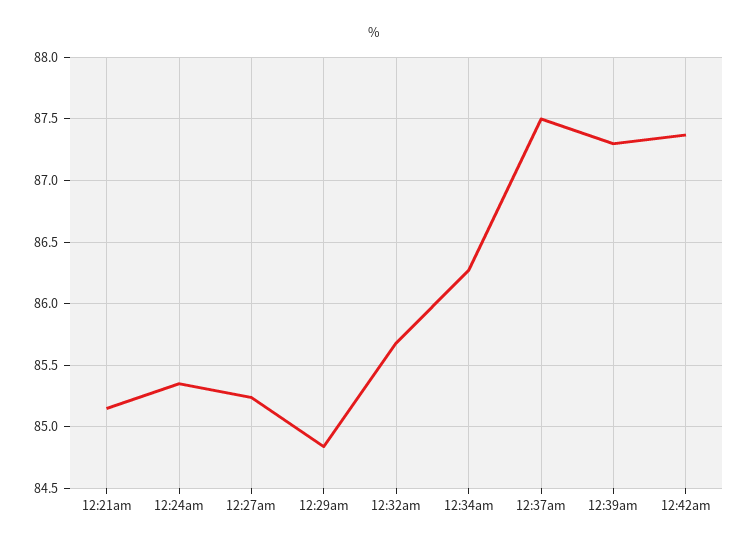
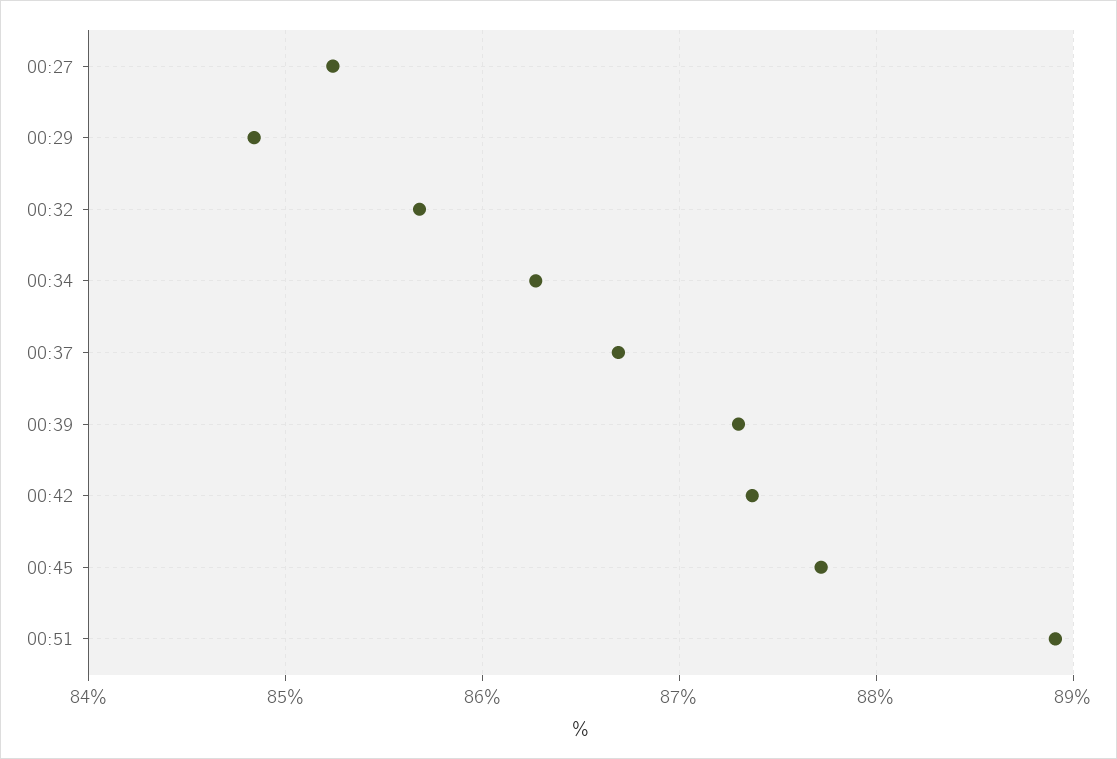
12:21am: 85.15 -> none
12:24am: 85.35 -> none
12:37am: 87.5 -> 86.7
00:45: none -> 87.7
00:51: none -> 88.9

